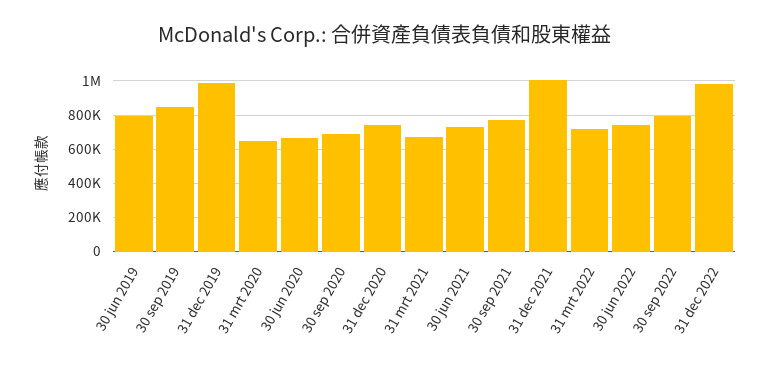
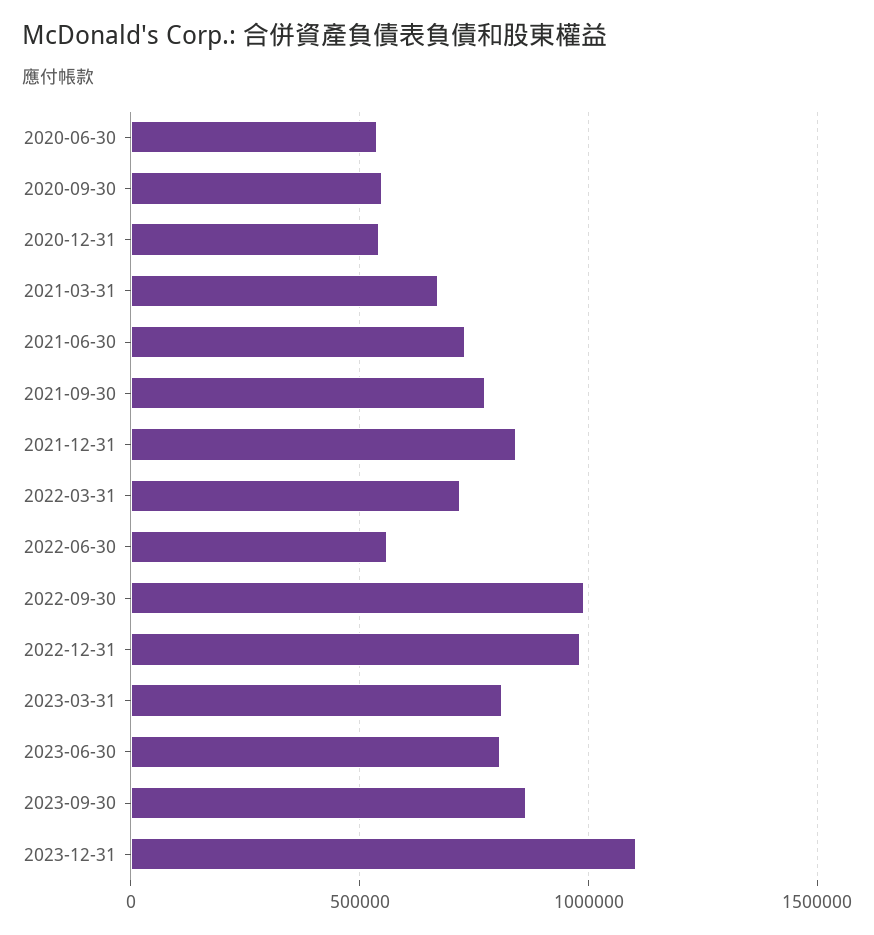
30 jun 2019: 800000 -> none
30 sep 2019: 850000 -> none
31 dec 2019: 1000000 -> none
31 mrt 2020: 650000 -> none
30 jun 2020: 650000 -> 550000
30 sep 2020: 700000 -> 550000
31 dec 2020: 750000 -> 550000
31 dec 2021: 1000000 -> 850000
30 jun 2022: 750000 -> 550000
30 sep 2022: 800000 -> 1000000
2023-03-31: none -> 800000
2023-06-30: none -> 800000
2023-09-30: none -> 850000
2023-12-31: none -> 1100000

